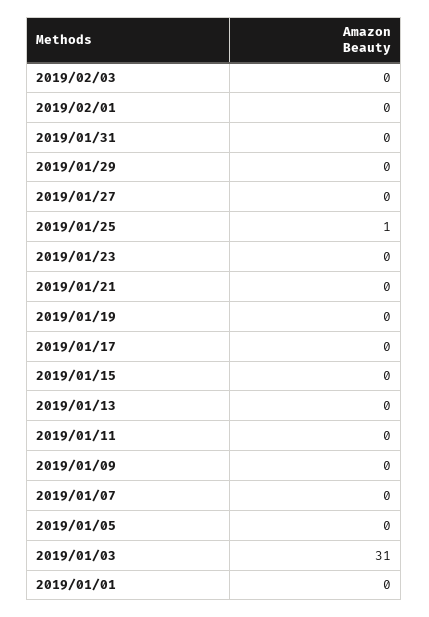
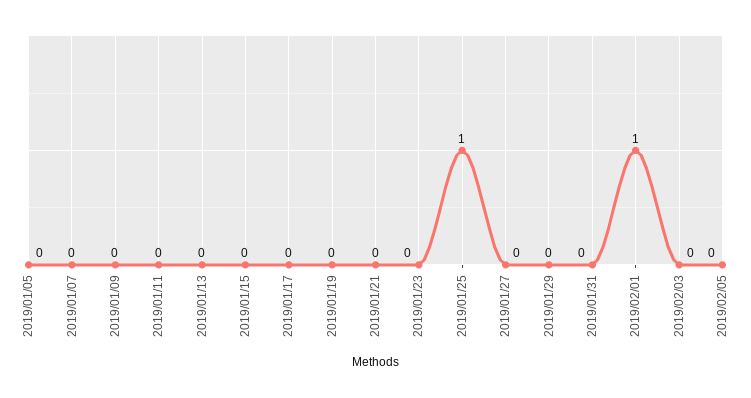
2019/02/01: 0 -> 1
2019/01/03: 31 -> none
2019/01/01: 0 -> none
2019/02/05: none -> 0

